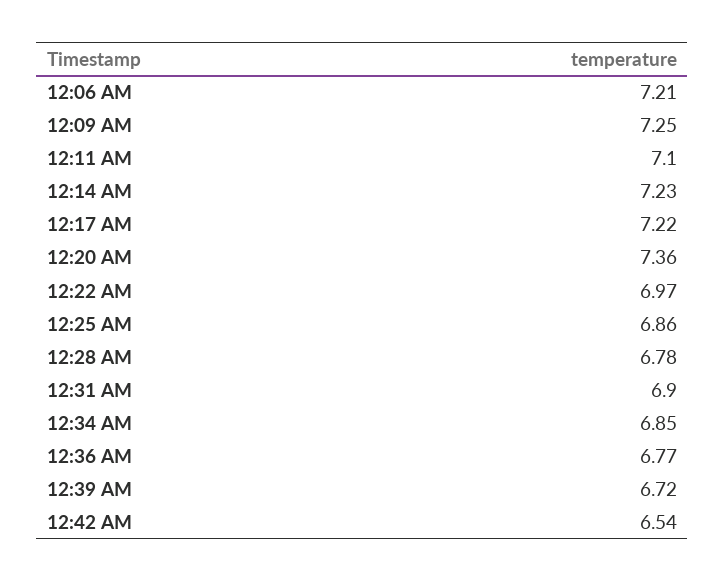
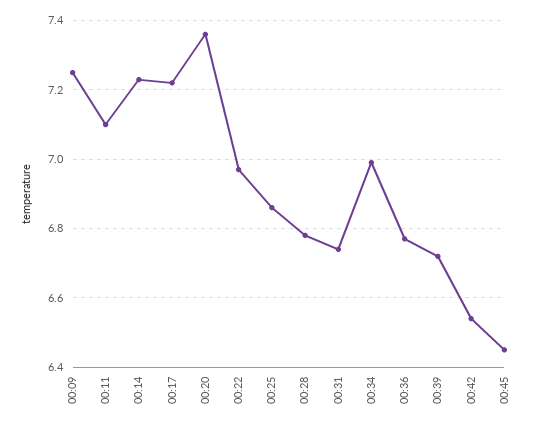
12:06 AM: 7.21 -> none
12:31 AM: 6.9 -> 6.75
12:34 AM: 6.85 -> 7
00:45: none -> 6.45

